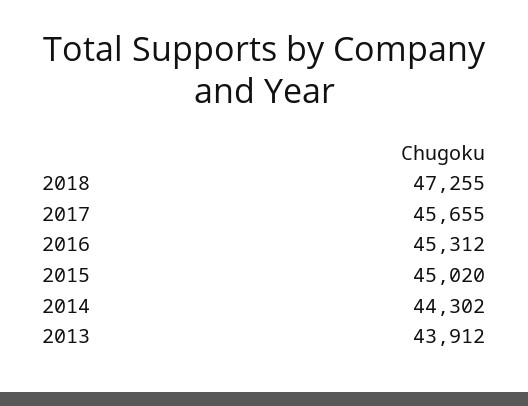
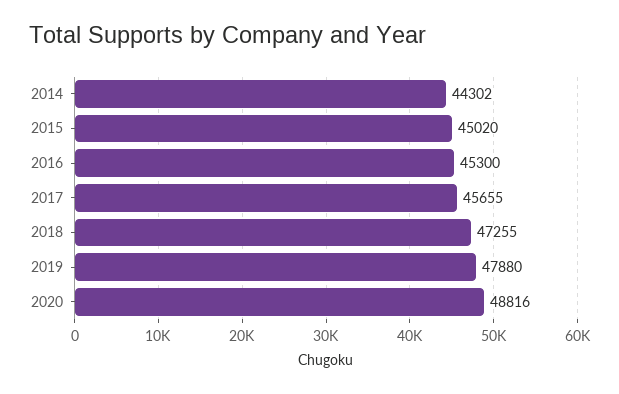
2016: 45312 -> 45300
2013: 43912 -> none
2019: none -> 47880
2020: none -> 48816

